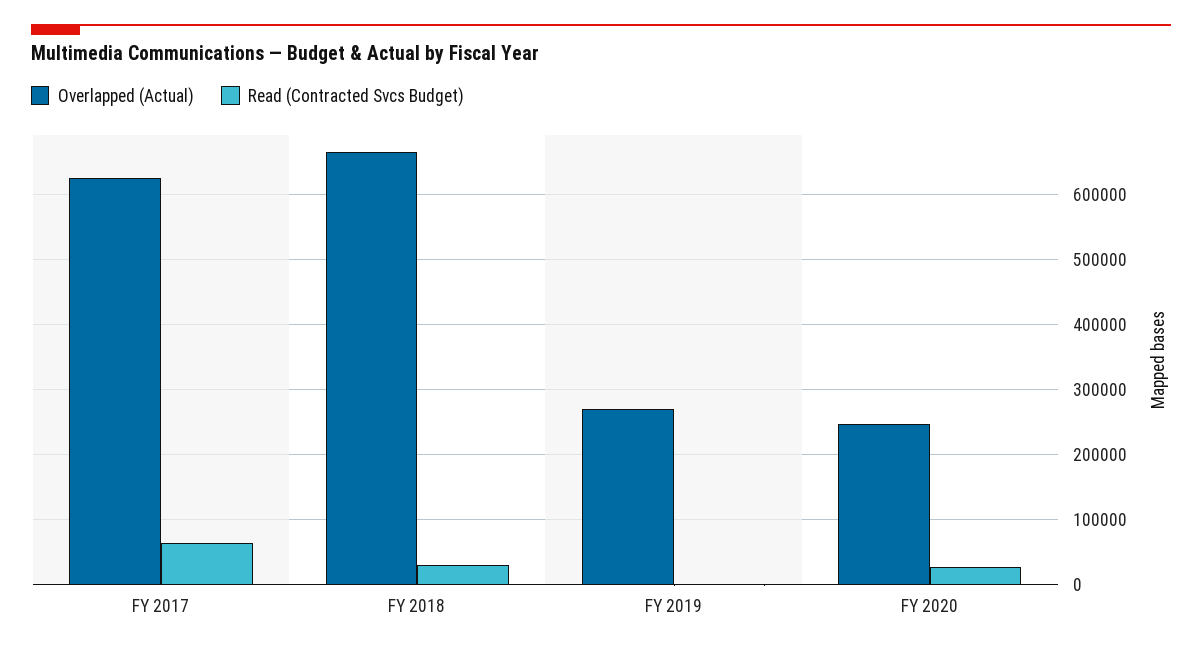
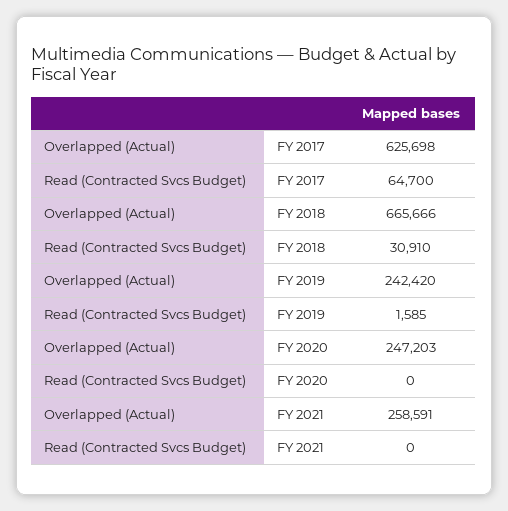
Overlapped (Actual), FY 2019: 270000 -> 242420
Read (Contracted Svcs Budget), FY 2020: 30000 -> 0
Overlapped (Actual), FY 2021: none -> 258591
Read (Contracted Svcs Budget), FY 2021: none -> 0

